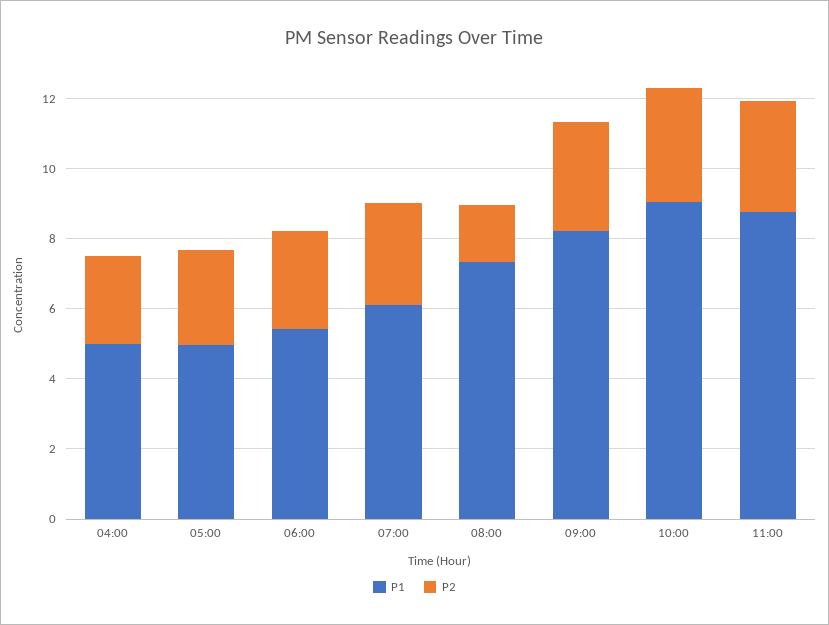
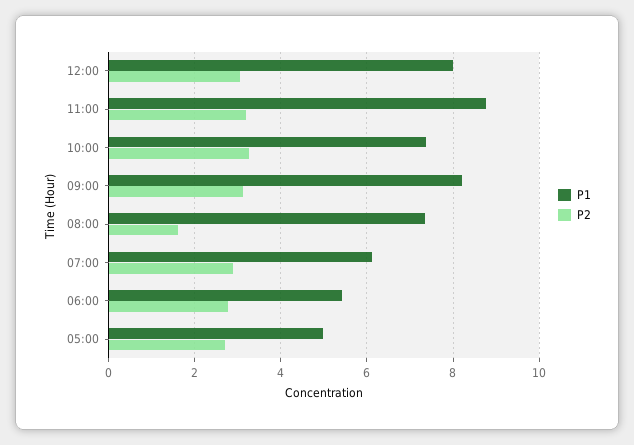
P1, 04:00: 5 -> none
P2, 04:00: 2.5 -> none
P1, 10:00: 9 -> 7.4
P1, 12:00: none -> 8
P2, 12:00: none -> 3

